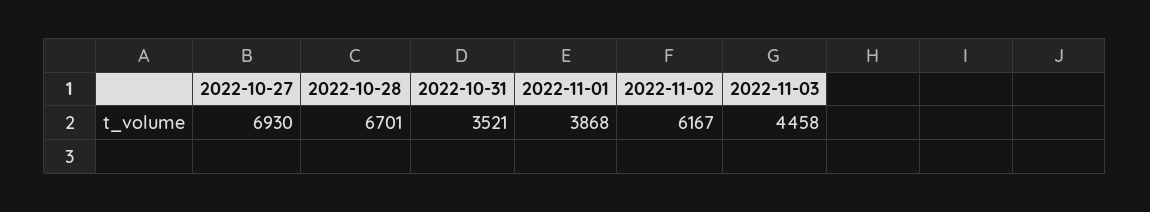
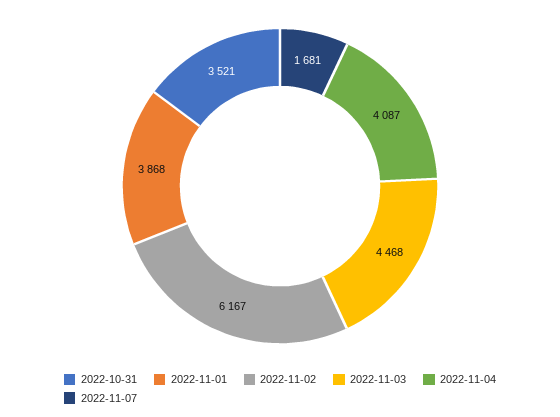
2022-10-27: 6930 -> none
2022-10-28: 6701 -> none
2022-11-03: 4458 -> 4468
2022-11-04: none -> 4087
2022-11-07: none -> 1681

